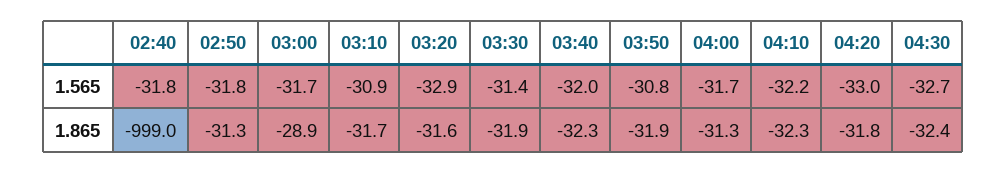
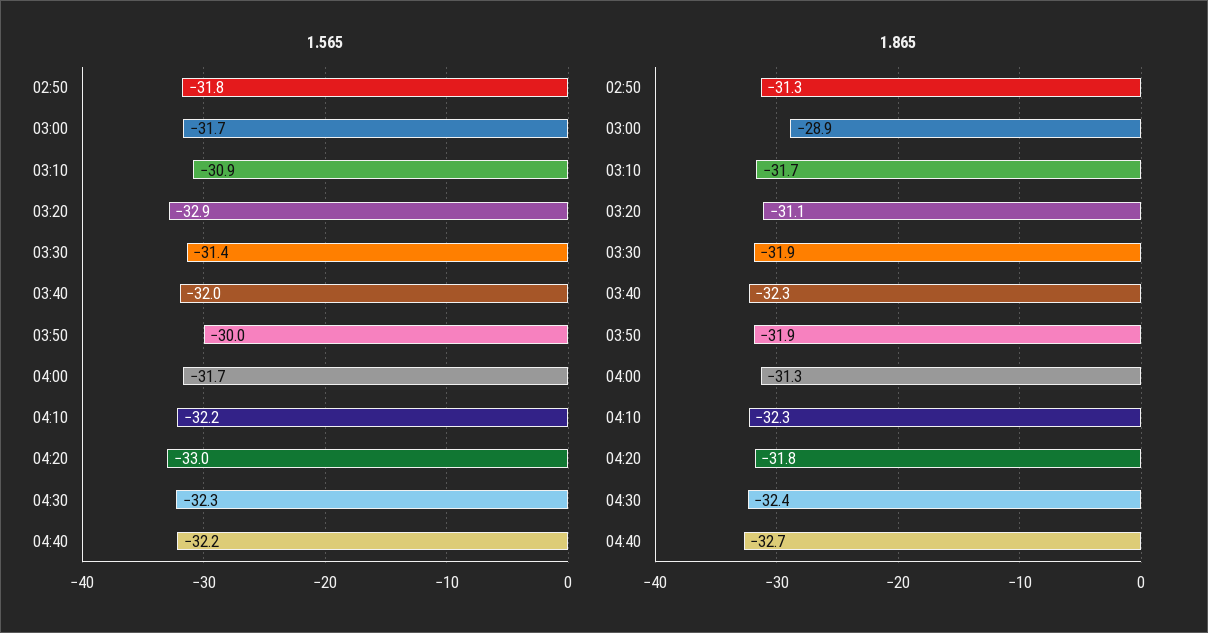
1.565, 02:40: -31.8 -> none
1.565, 03:50: -30.8 -> -30
1.565, 04:30: -32.7 -> -32.3
1.865, 02:40: -999 -> none
1.865, 03:20: -31.6 -> -31.1
1.565, 04:40: none -> -32.2
1.865, 04:40: none -> -32.7

